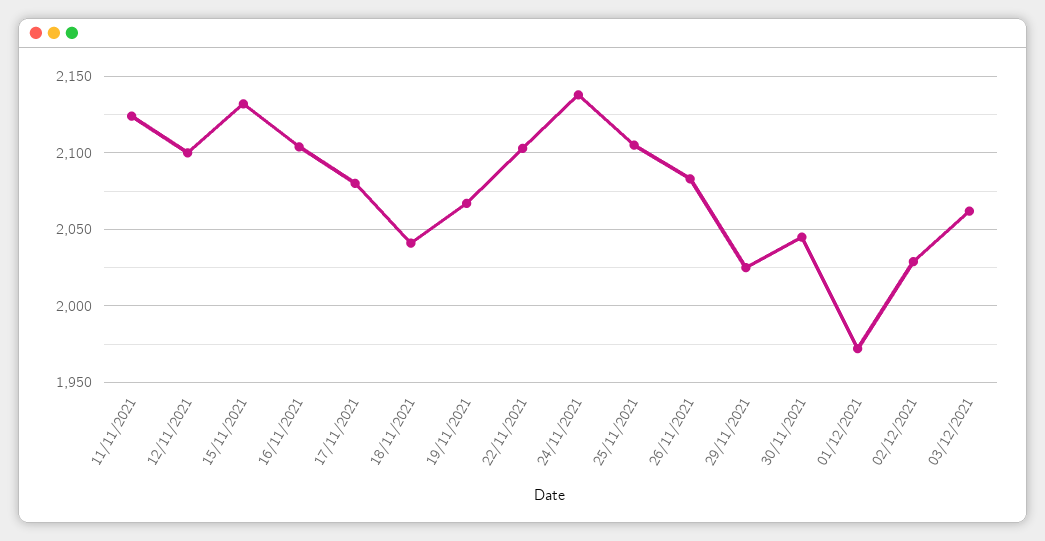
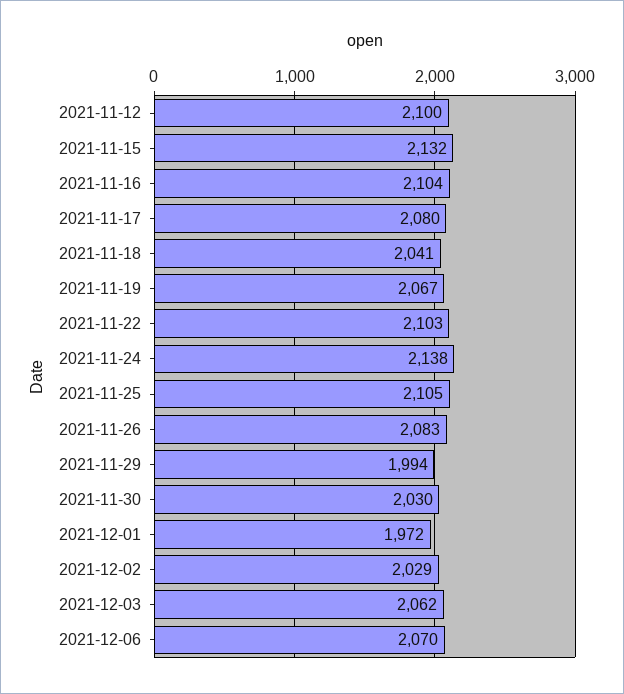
11/11/2021: 2125 -> none
29/11/2021: 2025 -> 1994
30/11/2021: 2045 -> 2030
2021-12-06: none -> 2070

